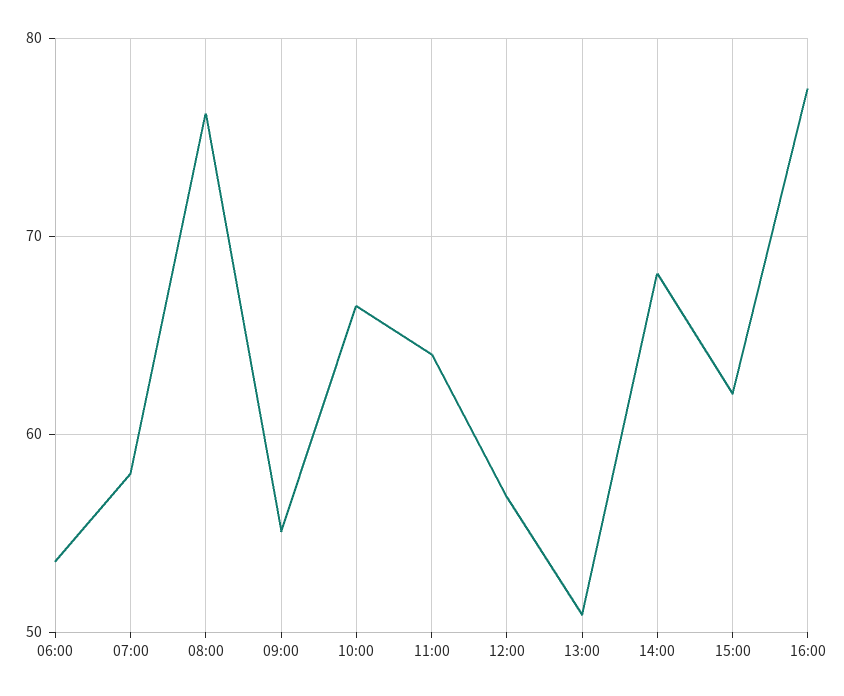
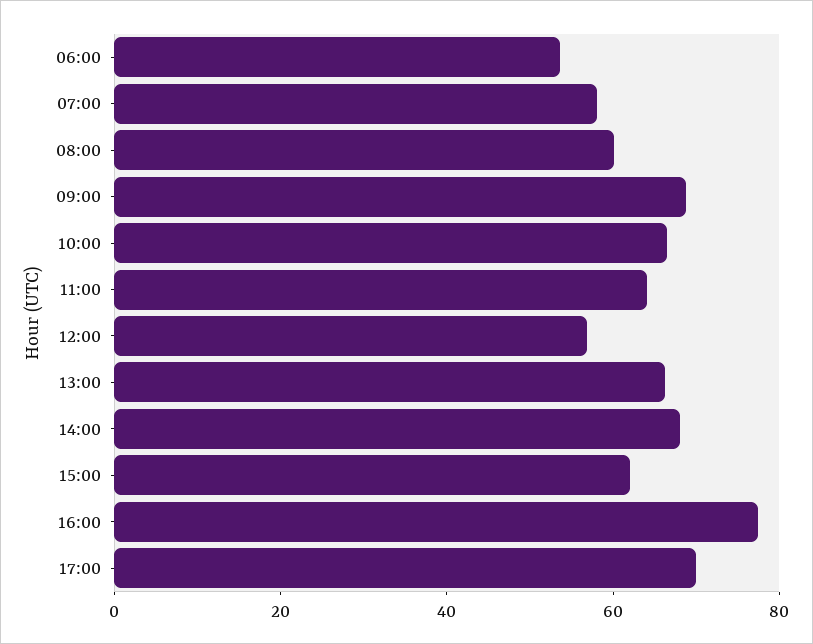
08:00: 76 -> 60
09:00: 55 -> 70
13:00: 51 -> 65
17:00: none -> 70

